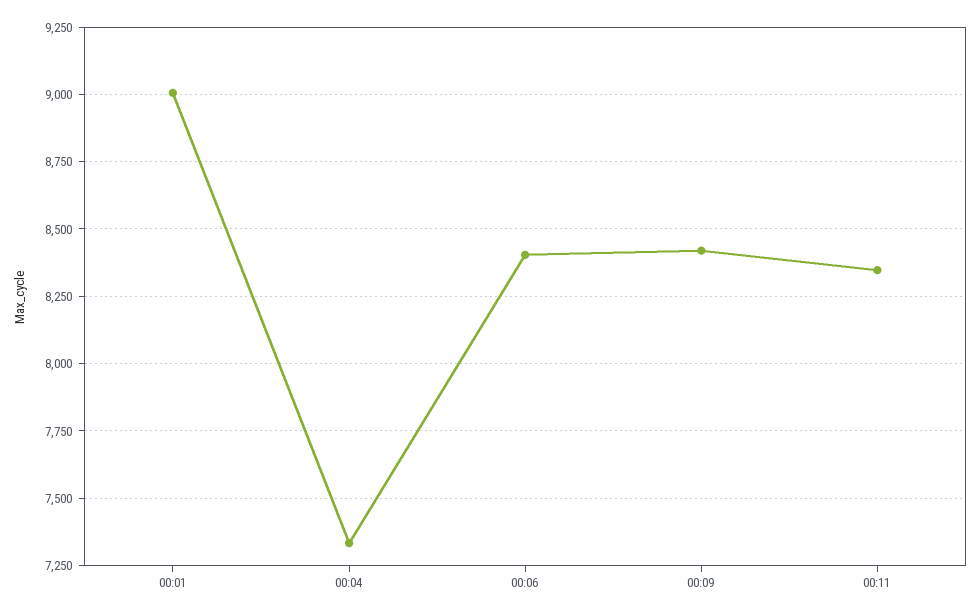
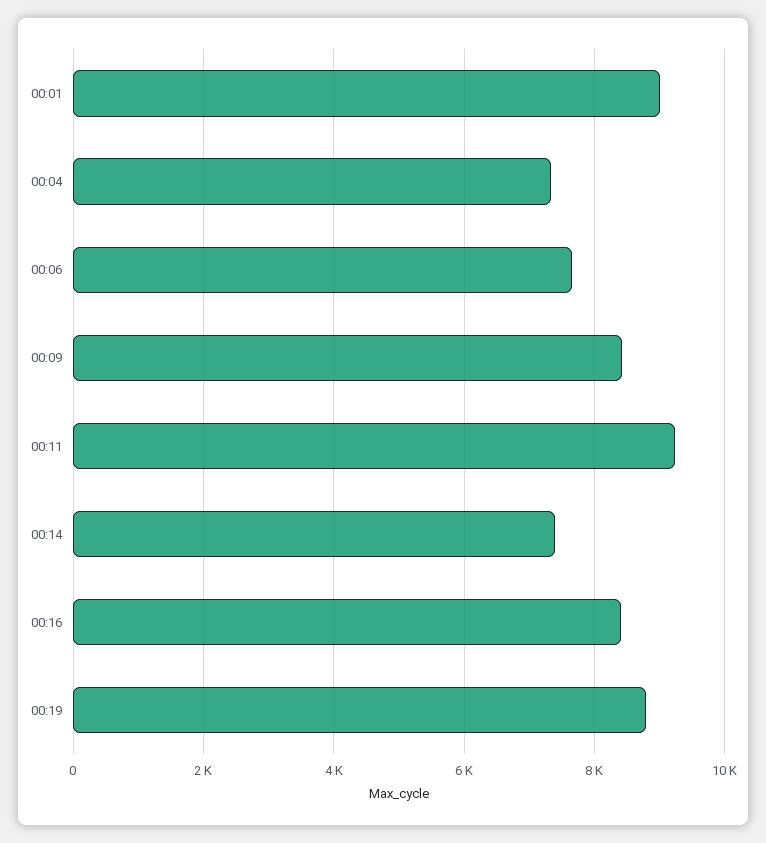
00:06: 8400 -> 7600
00:11: 8350 -> 9200
00:14: none -> 7400
00:16: none -> 8400
00:19: none -> 8800

